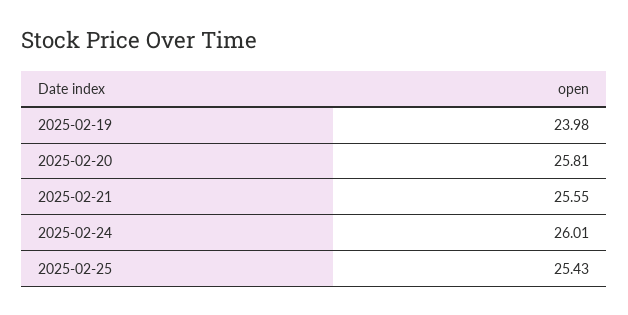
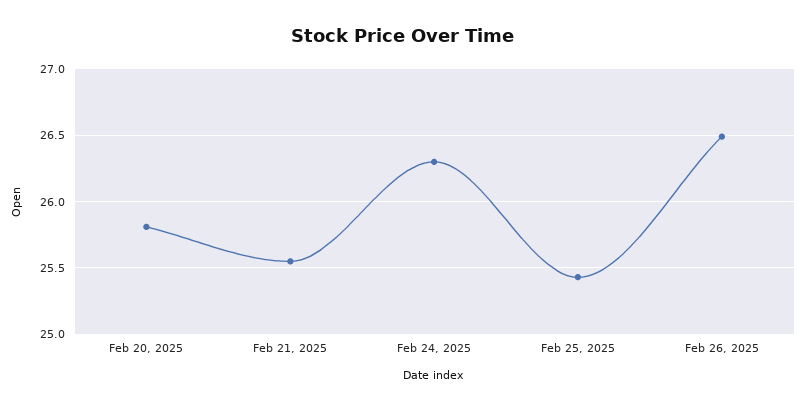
2025-02-19: 23.98 -> none
2025-02-24: 26.01 -> 26.3
Feb 26, 2025: none -> 26.5

